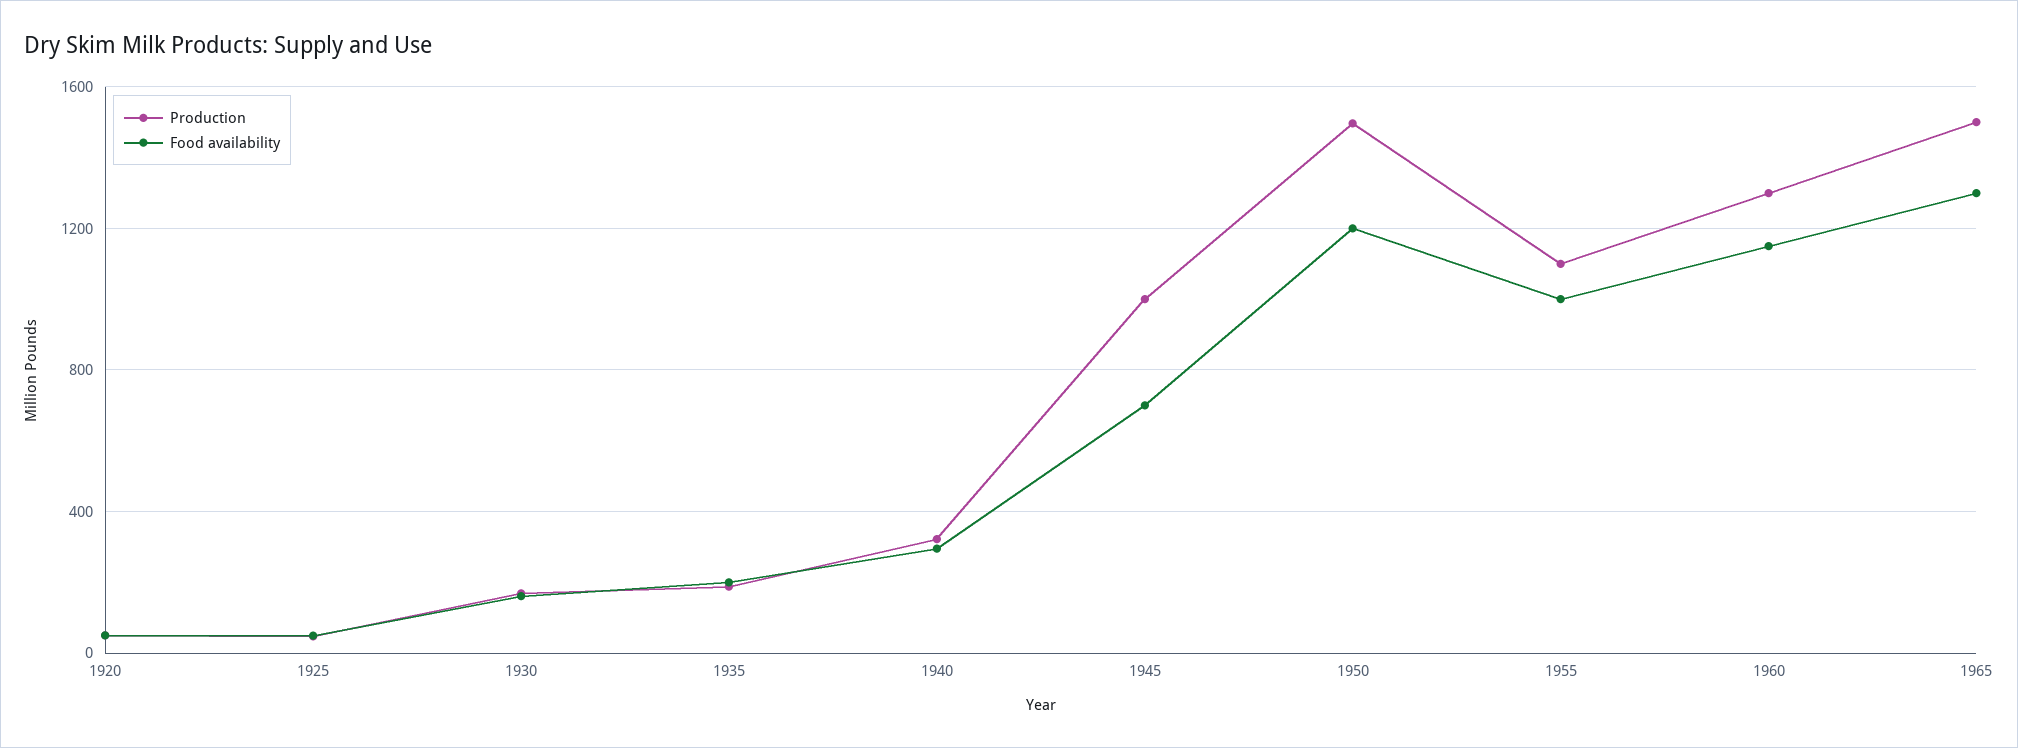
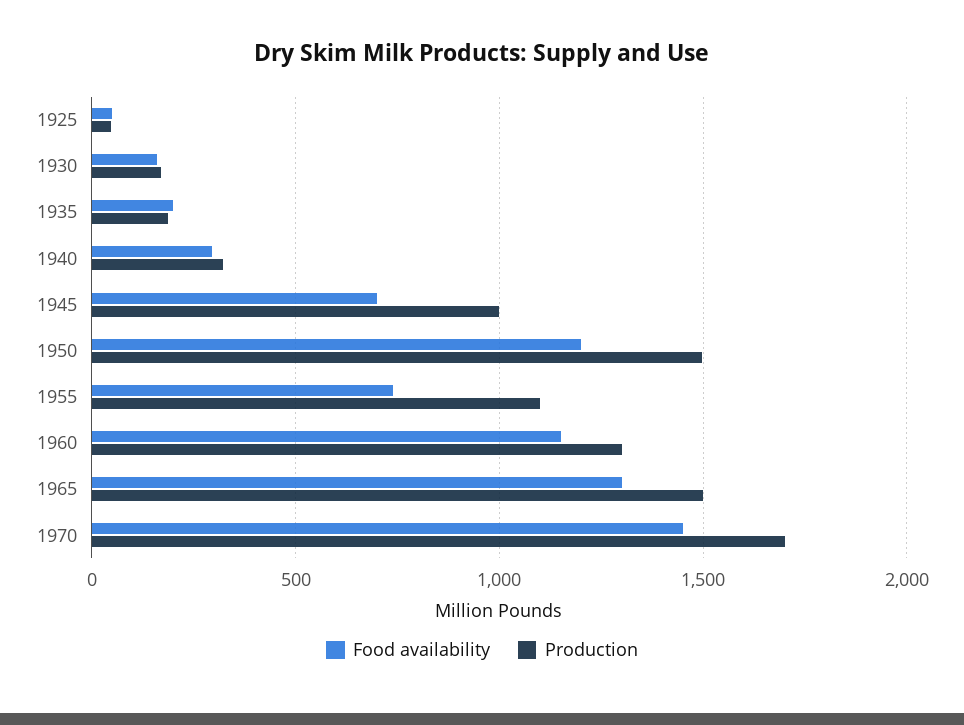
Production, 1920: 50 -> none
Food availability, 1920: 50 -> none
Food availability, 1955: 1000 -> 750
Food availability, 1970: none -> 1450
Production, 1970: none -> 1700

